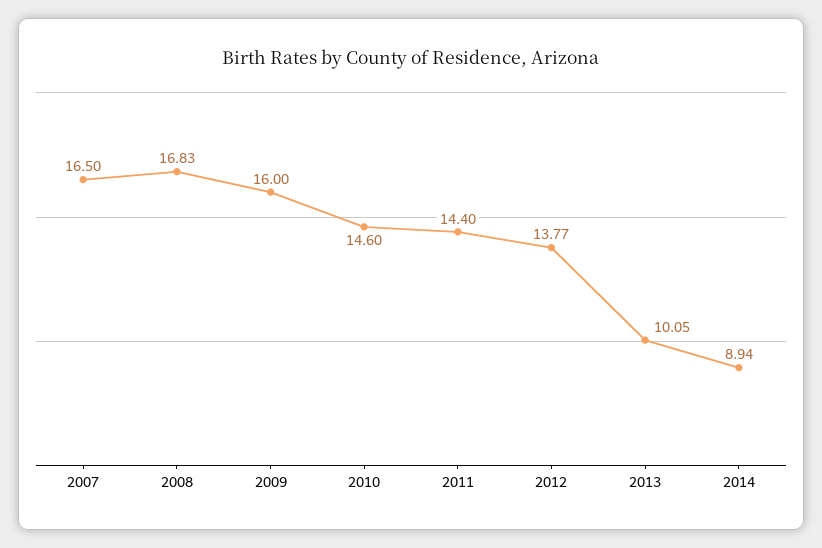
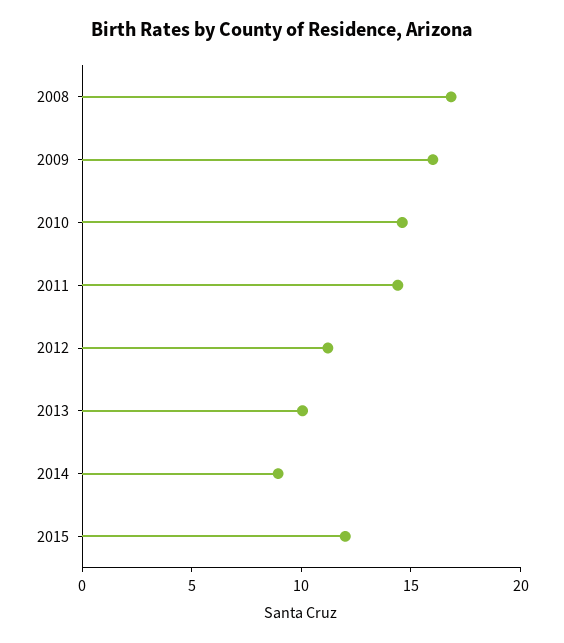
2007: 16.5 -> none
2012: 13.77 -> 11
2015: none -> 12

